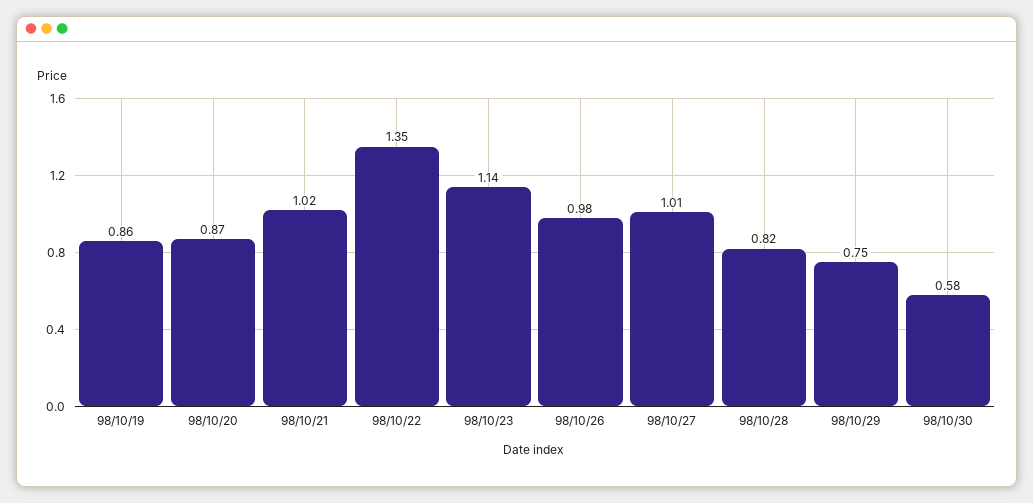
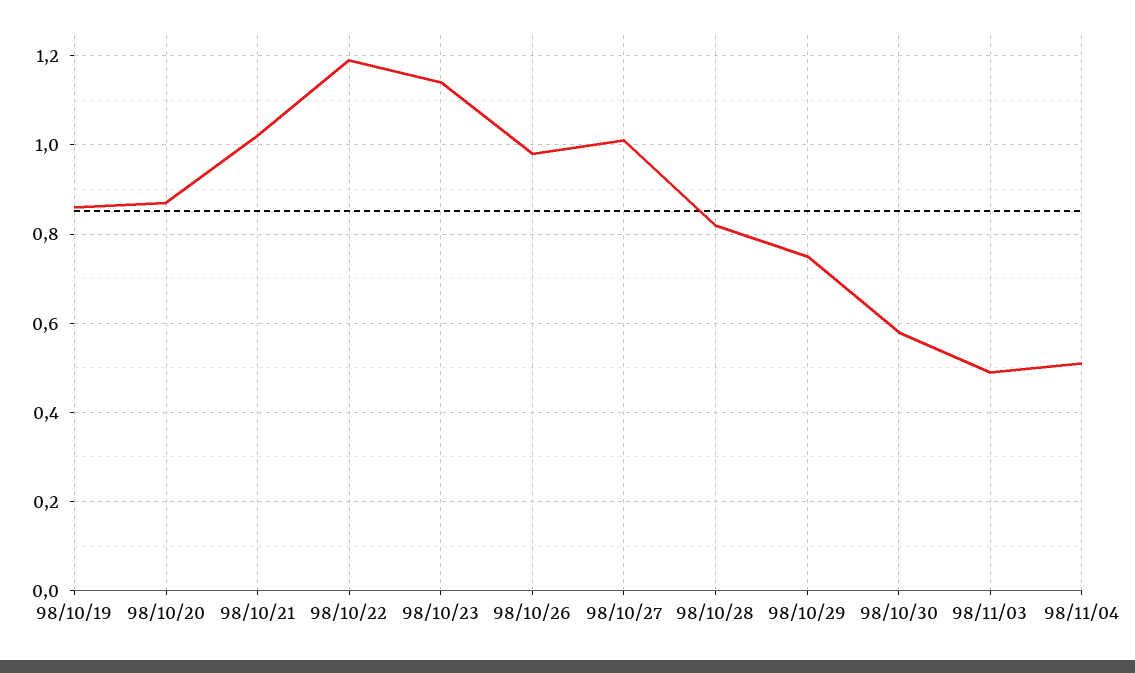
98/10/22: 1.35 -> 1.2
98/11/03: none -> 0.5
98/11/04: none -> 0.5

